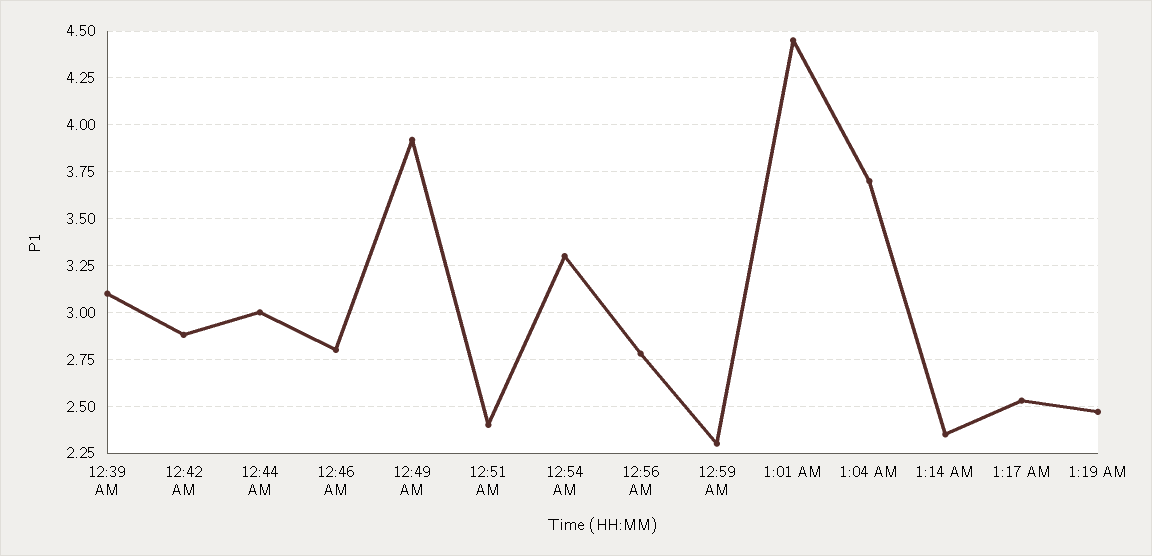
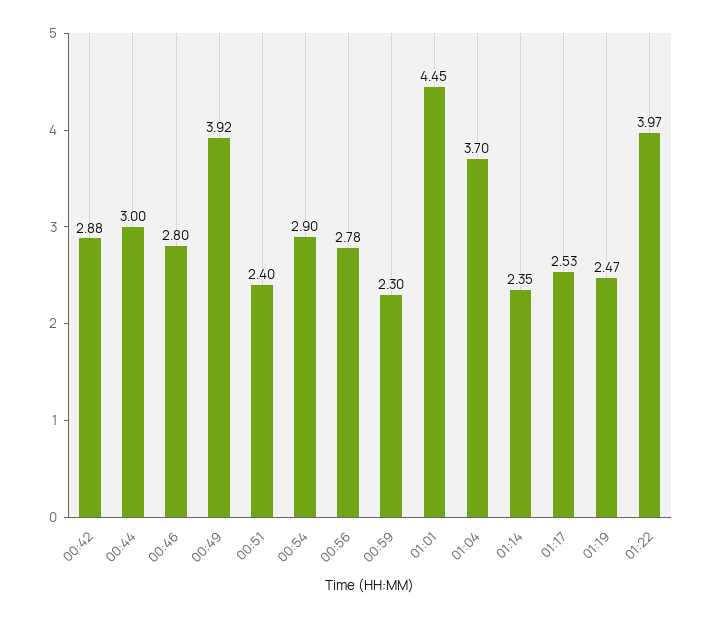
12:39 AM: 3.1 -> none
12:54 AM: 3.3 -> 2.9
01:22: none -> 3.97

